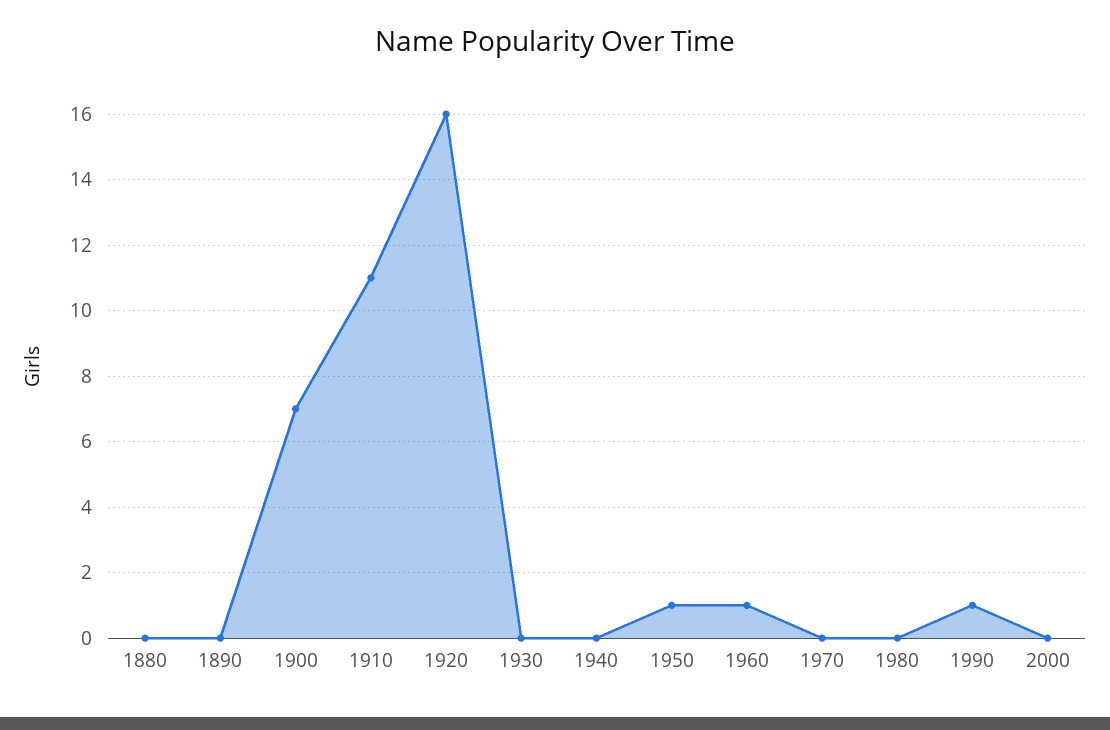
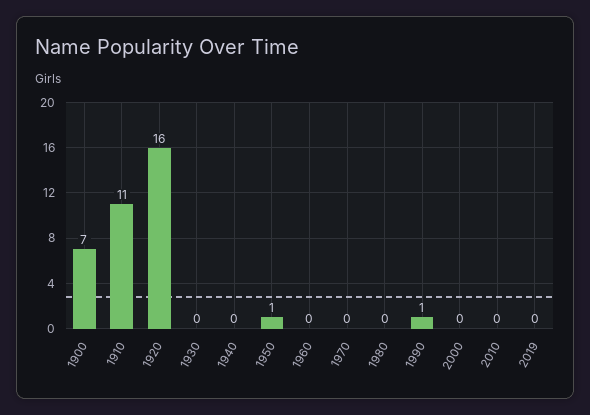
1880: 0 -> none
1890: 0 -> none
1960: 1 -> 0
2010: none -> 0
2019: none -> 0

